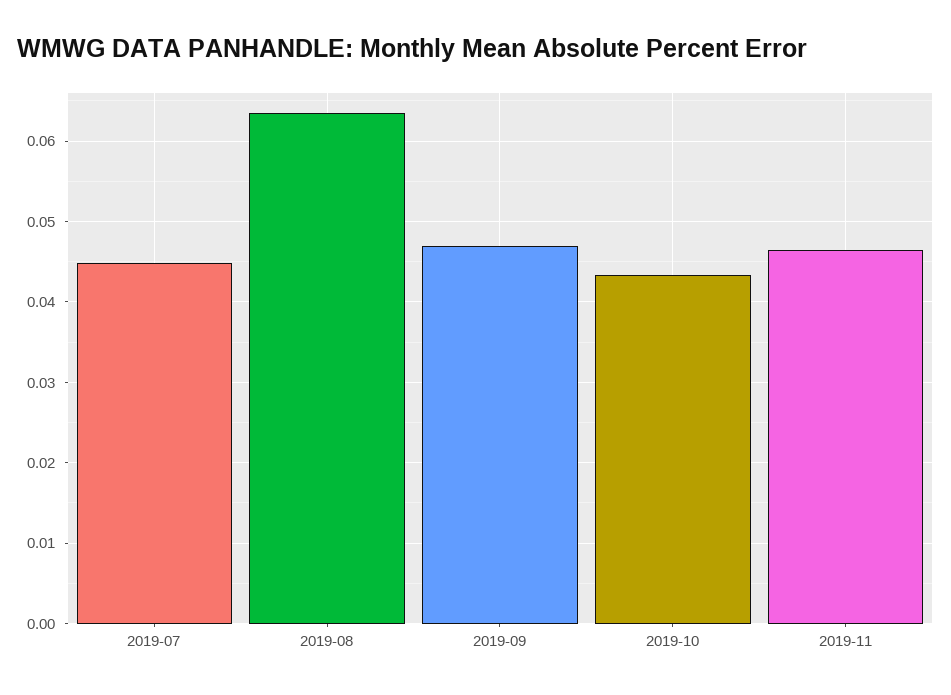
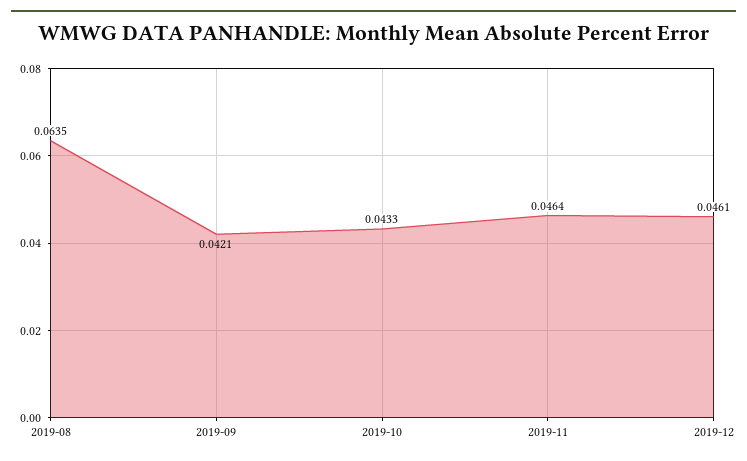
2019-07: 0.045 -> none
2019-09: 0.047 -> 0.0421
2019-12: none -> 0.0461

